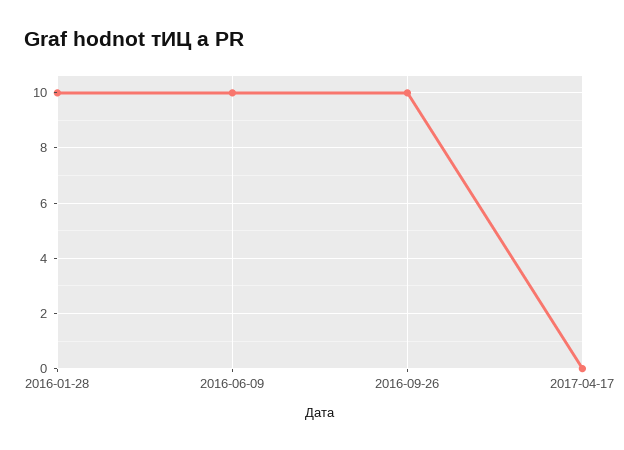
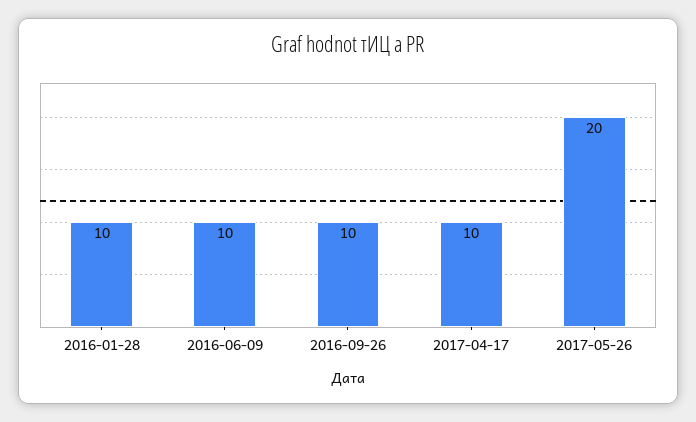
2017-04-17: 0 -> 10
2017-05-26: none -> 20

